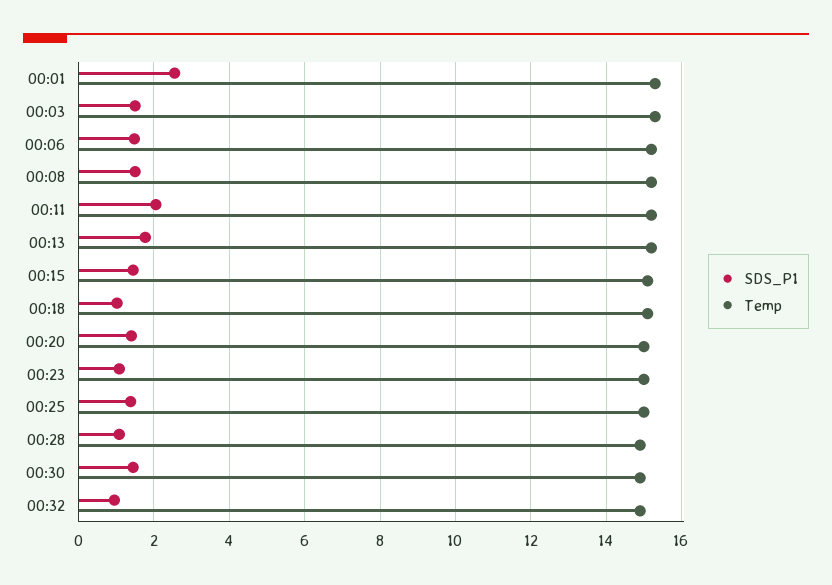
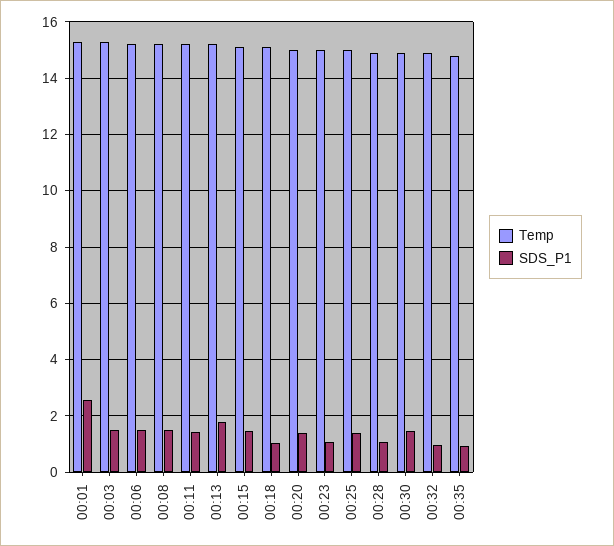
SDS_P1, 00:11: 2 -> 1.5
Temp, 00:35: none -> 14.75
SDS_P1, 00:35: none -> 1

